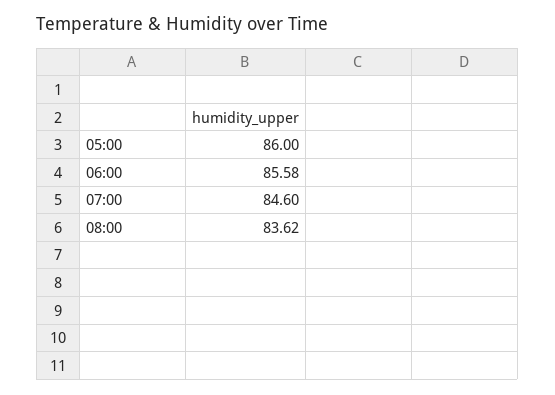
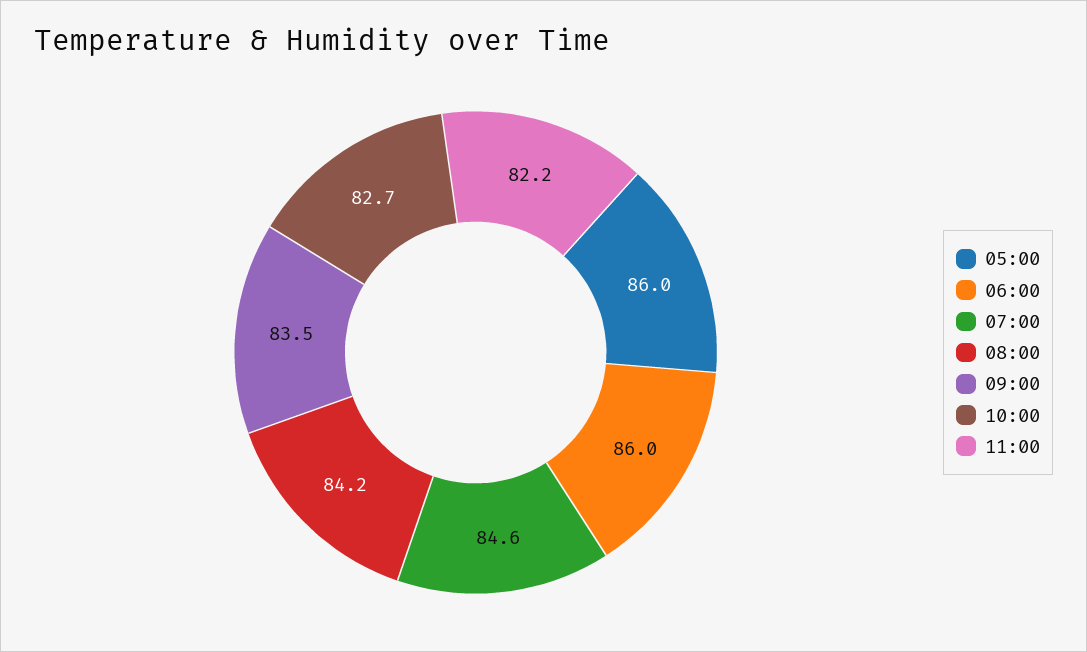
06:00: 85.58 -> 86
08:00: 83.62 -> 84.2
09:00: none -> 83.5
10:00: none -> 82.7
11:00: none -> 82.2

